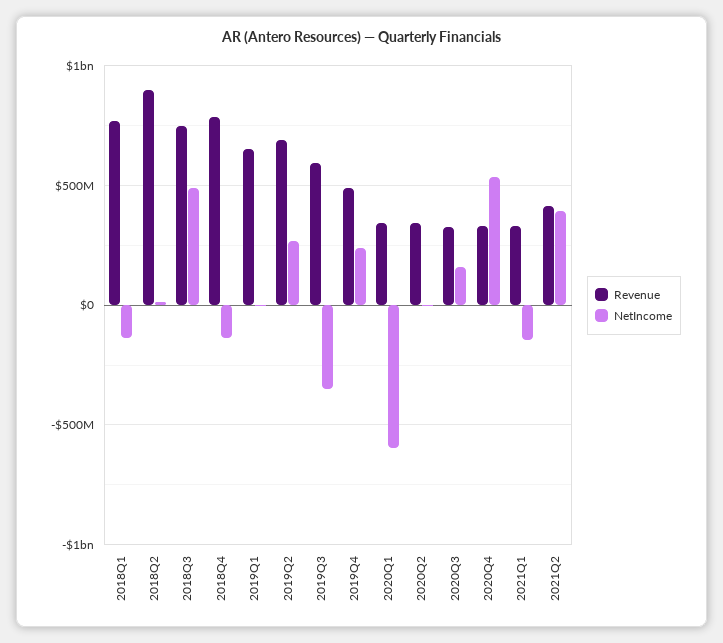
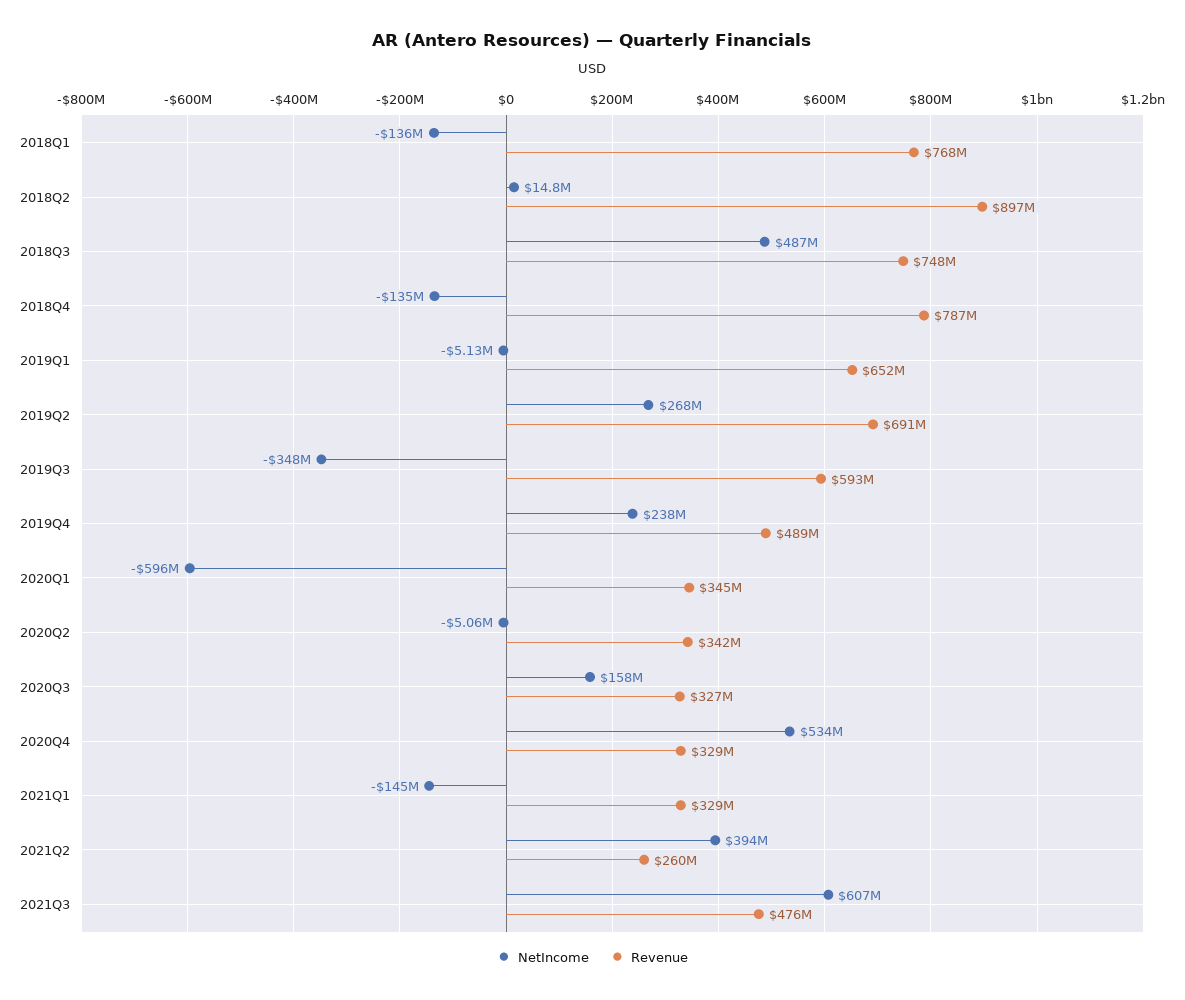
Revenue, 2021Q2: 400000000 -> 260000000
NetIncome, 2021Q3: none -> 607000000
Revenue, 2021Q3: none -> 476000000

